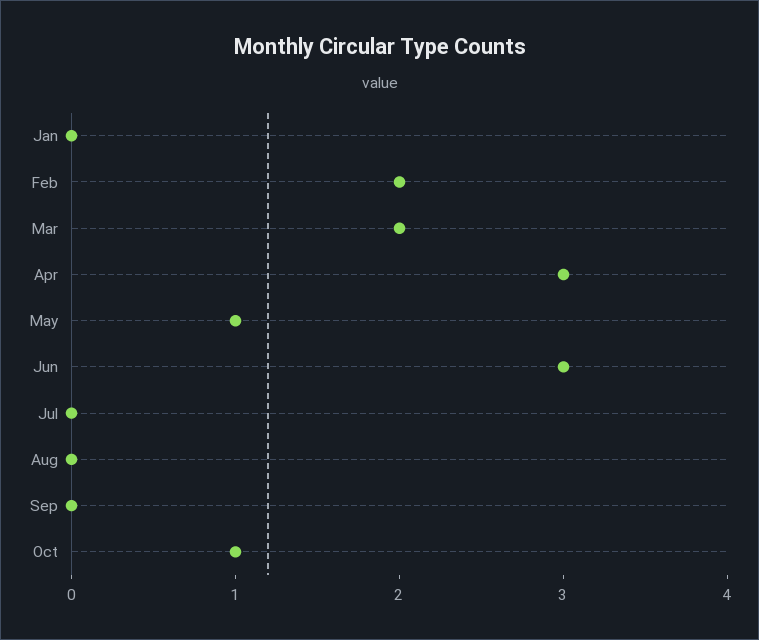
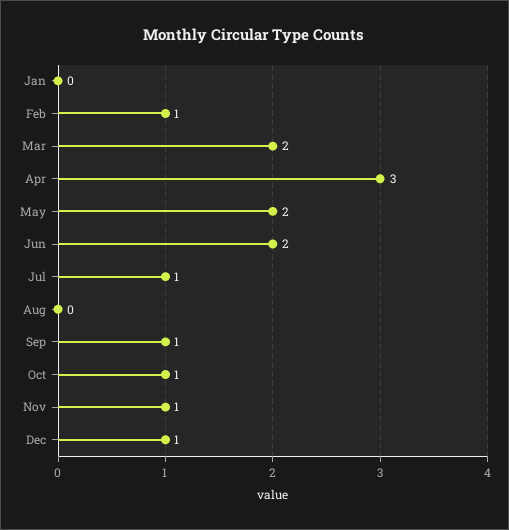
Feb: 2 -> 1
May: 1 -> 2
Jun: 3 -> 2
Jul: 0 -> 1
Sep: 0 -> 1
Nov: none -> 1
Dec: none -> 1

